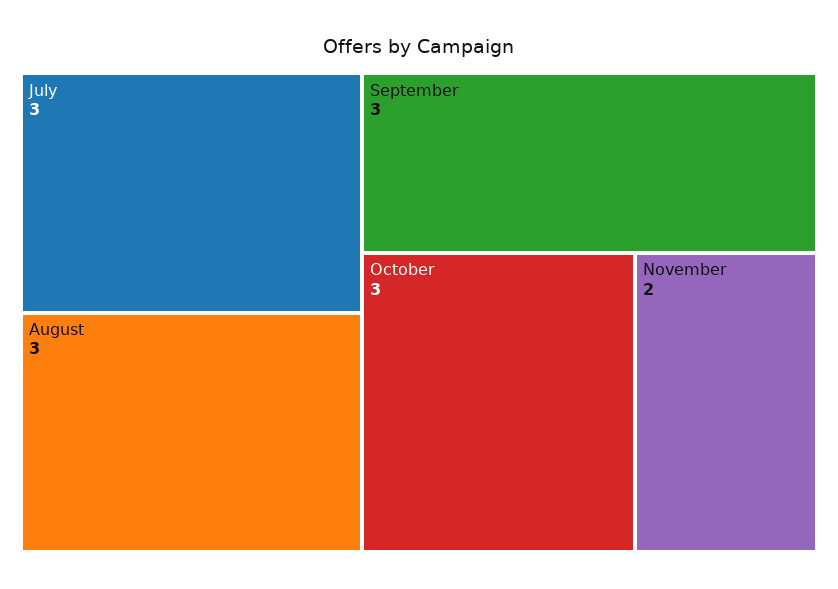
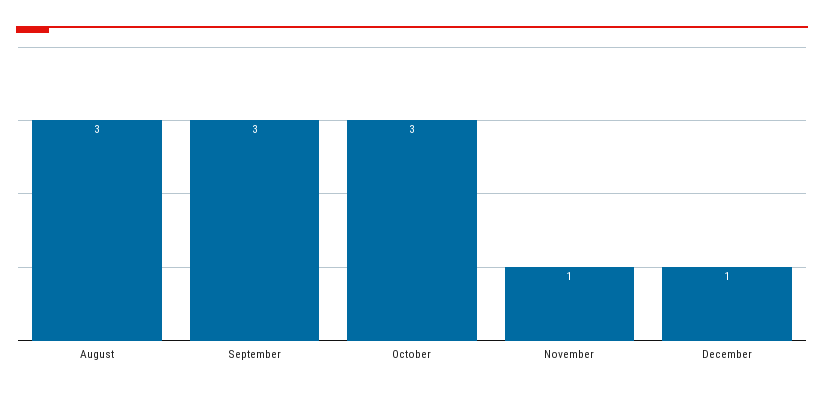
July: 3 -> none
November: 2 -> 1
December: none -> 1

